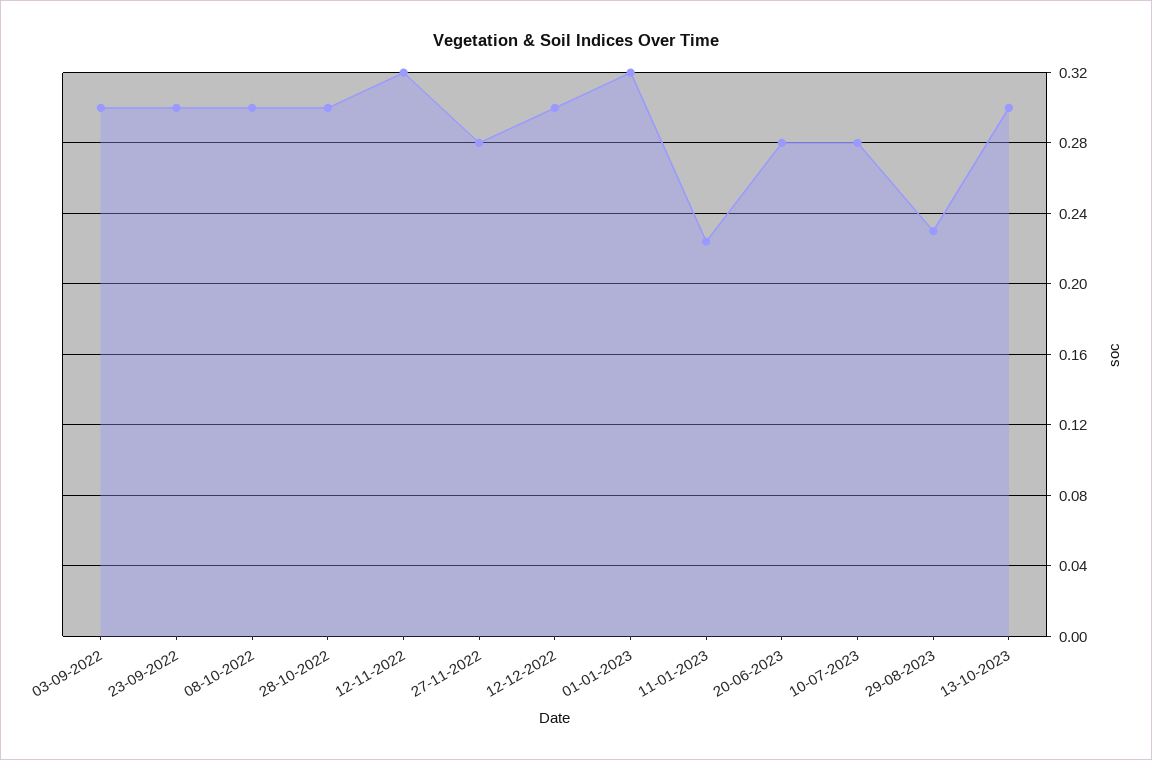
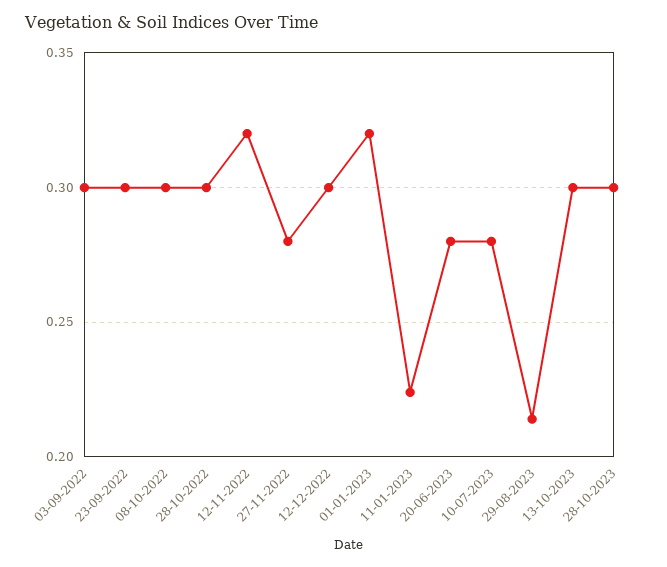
29-08-2023: 0.23 -> 0.215
28-10-2023: none -> 0.3

